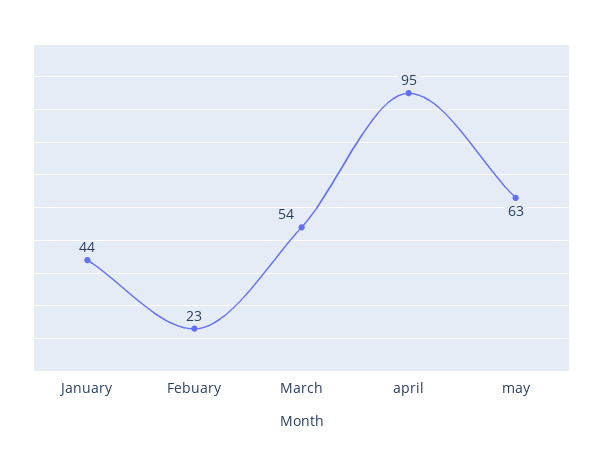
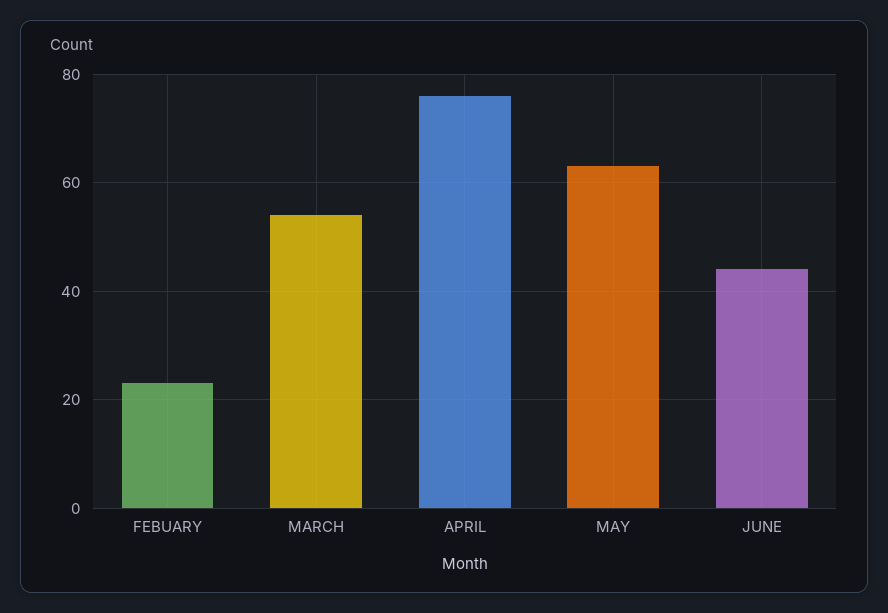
January: 44 -> none
april: 95 -> 75
JUNE: none -> 45

